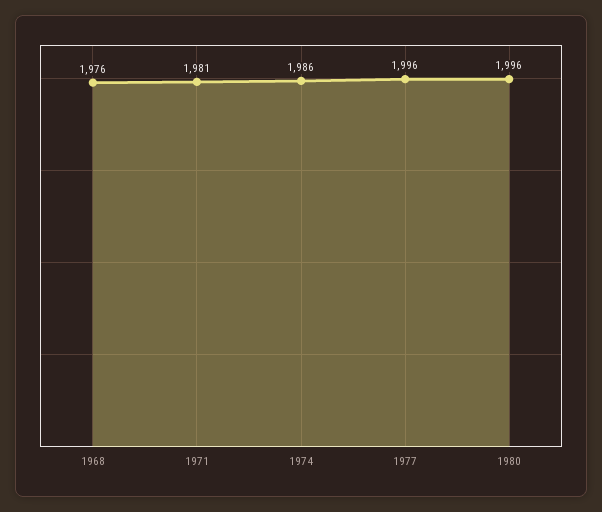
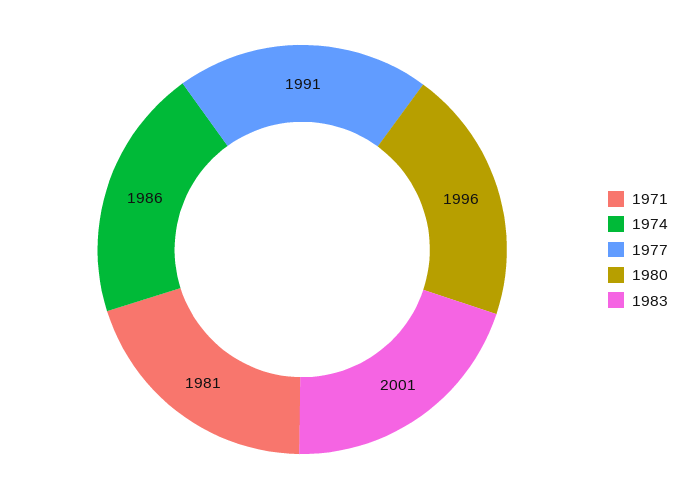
1968: 1976 -> none
1977: 1996 -> 1991
1983: none -> 2001

